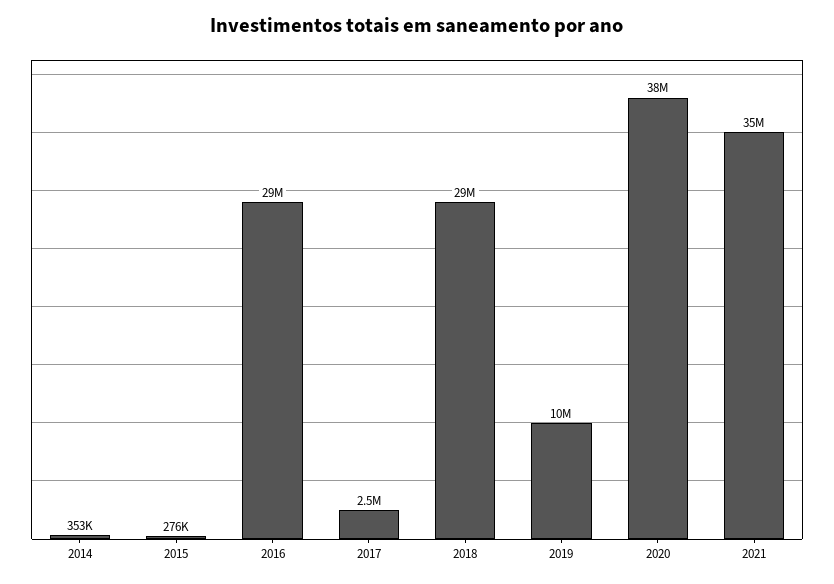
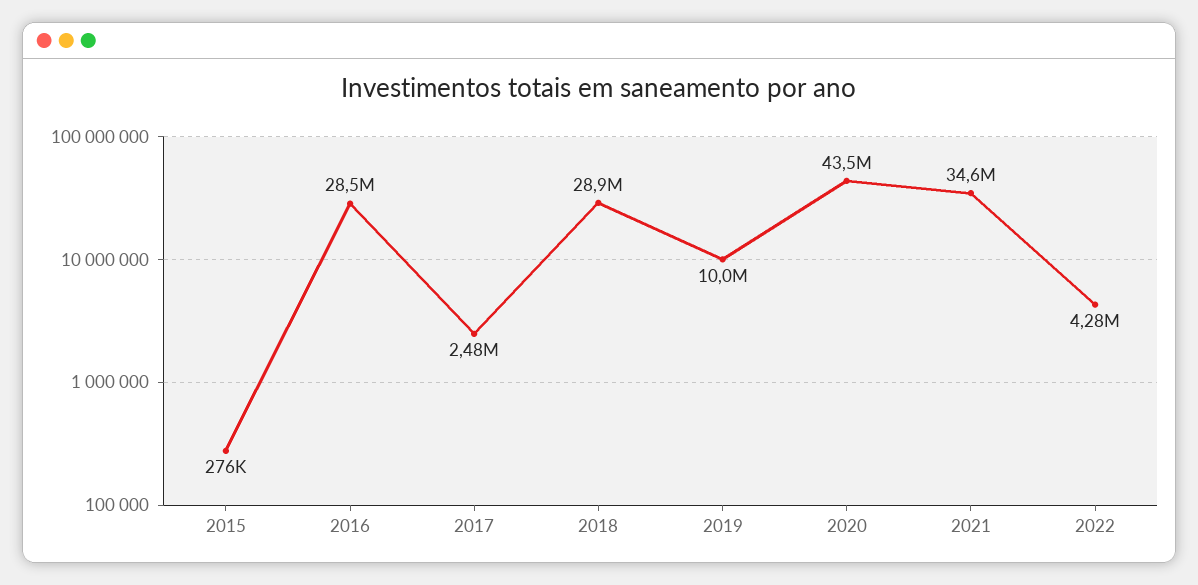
2014: 353000 -> none
2020: 38000000 -> 43500000
2022: none -> 4280000

